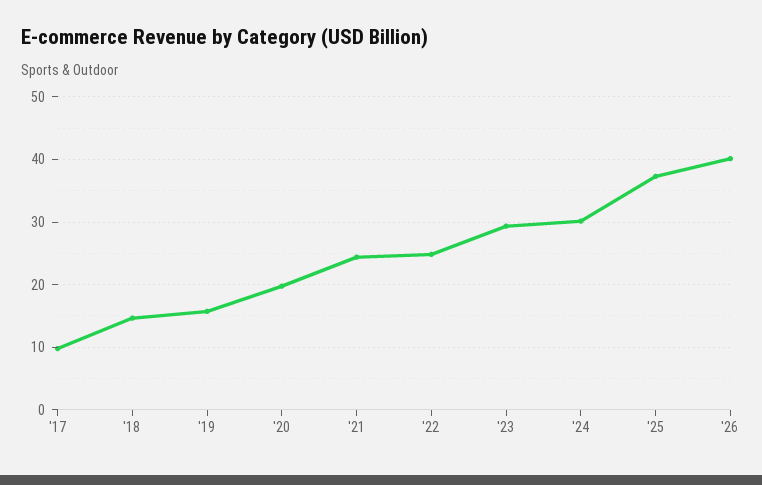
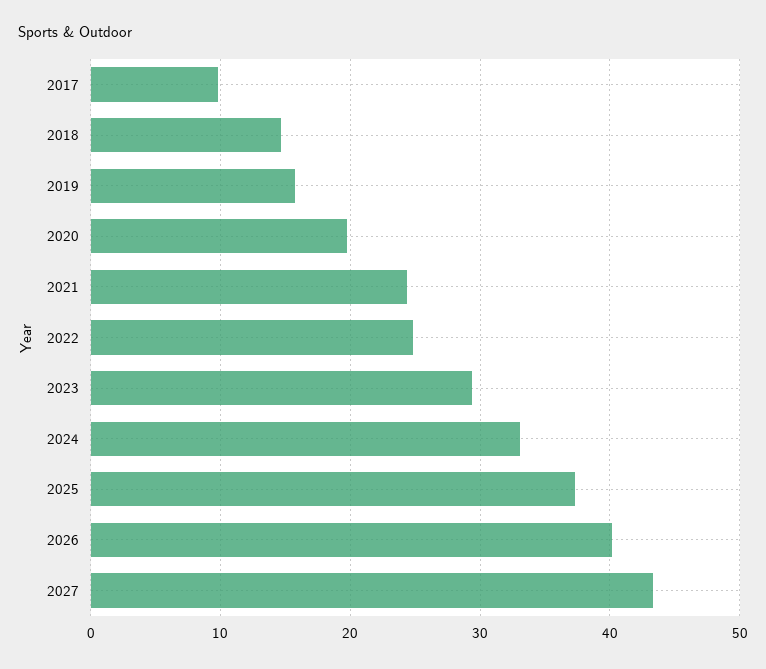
'24: 30 -> 33
2027: none -> 43

